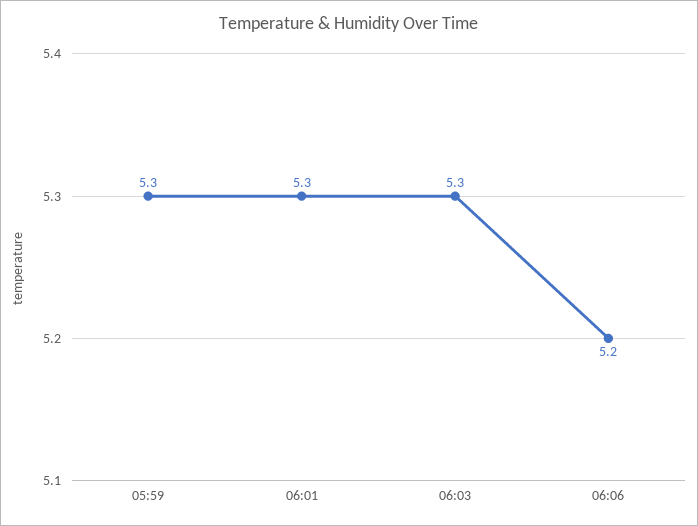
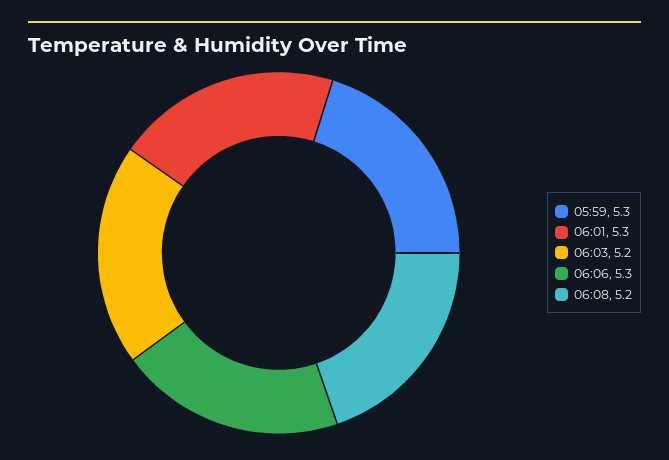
06:03: 5.3 -> 5.2
06:06: 5.2 -> 5.3
06:08: none -> 5.2

